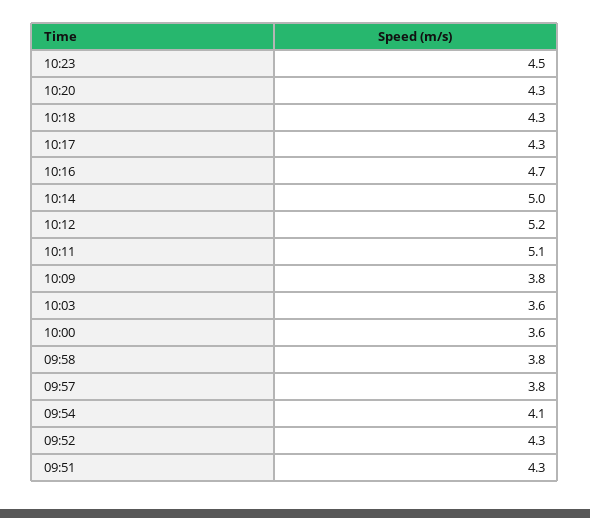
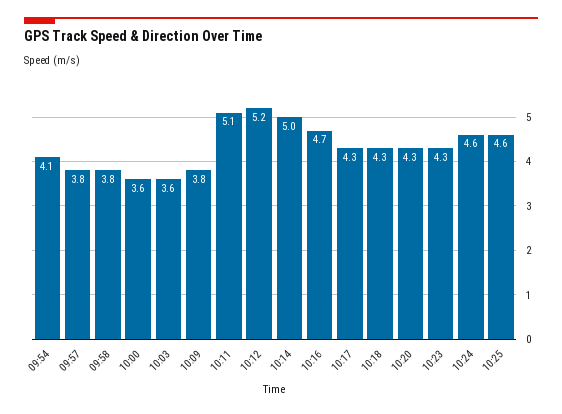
10:23: 4.5 -> 4.3
09:52: 4.3 -> none
09:51: 4.3 -> none
10:24: none -> 4.6
10:25: none -> 4.6

